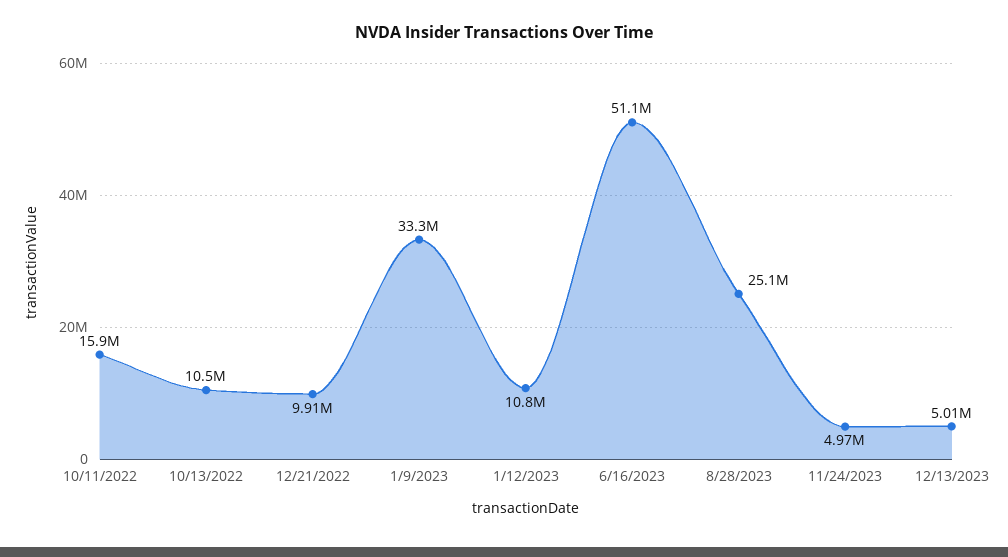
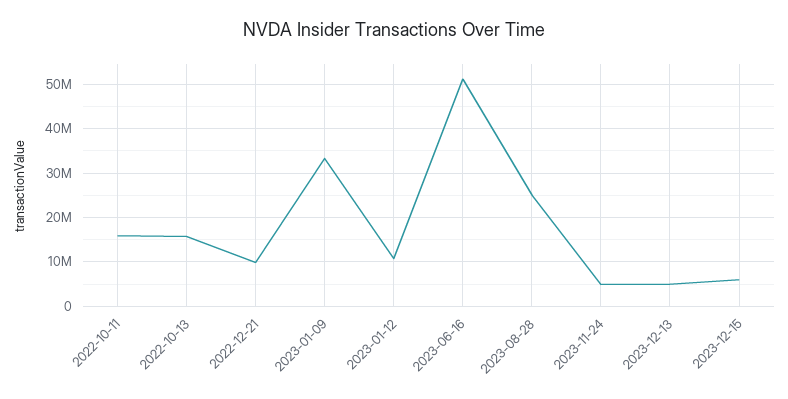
10/13/2022: 10500000 -> 16000000
2023-12-15: none -> 6000000

